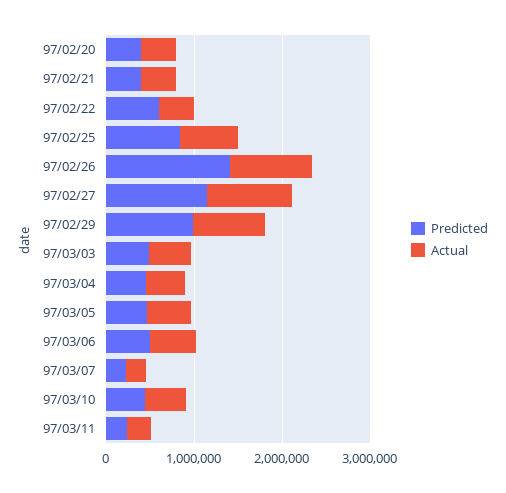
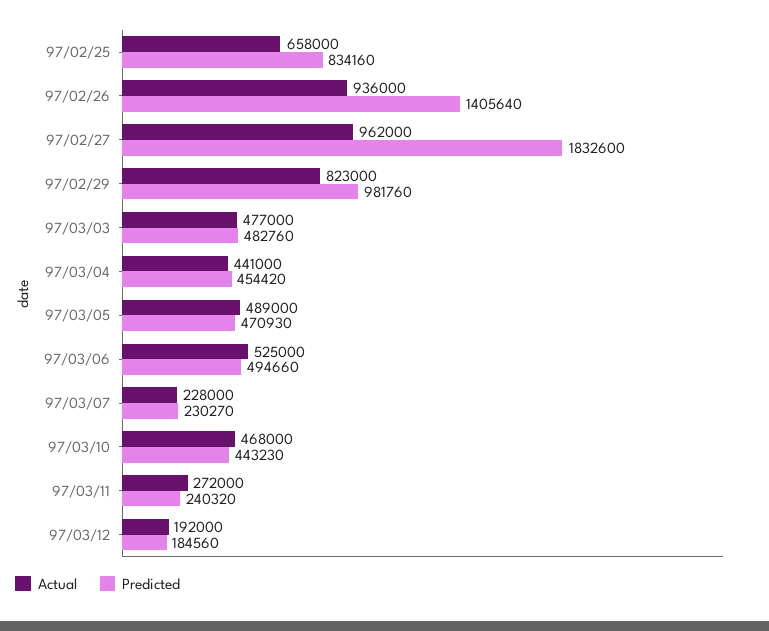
Predicted, 97/02/20: 400000 -> none
Actual, 97/02/20: 400000 -> none
Predicted, 97/02/21: 400000 -> none
Actual, 97/02/21: 400000 -> none
Predicted, 97/02/22: 600000 -> none
Actual, 97/02/22: 400000 -> none
Predicted, 97/02/27: 1200000 -> 1832600
Actual, 97/03/12: none -> 192000
Predicted, 97/03/12: none -> 184560

